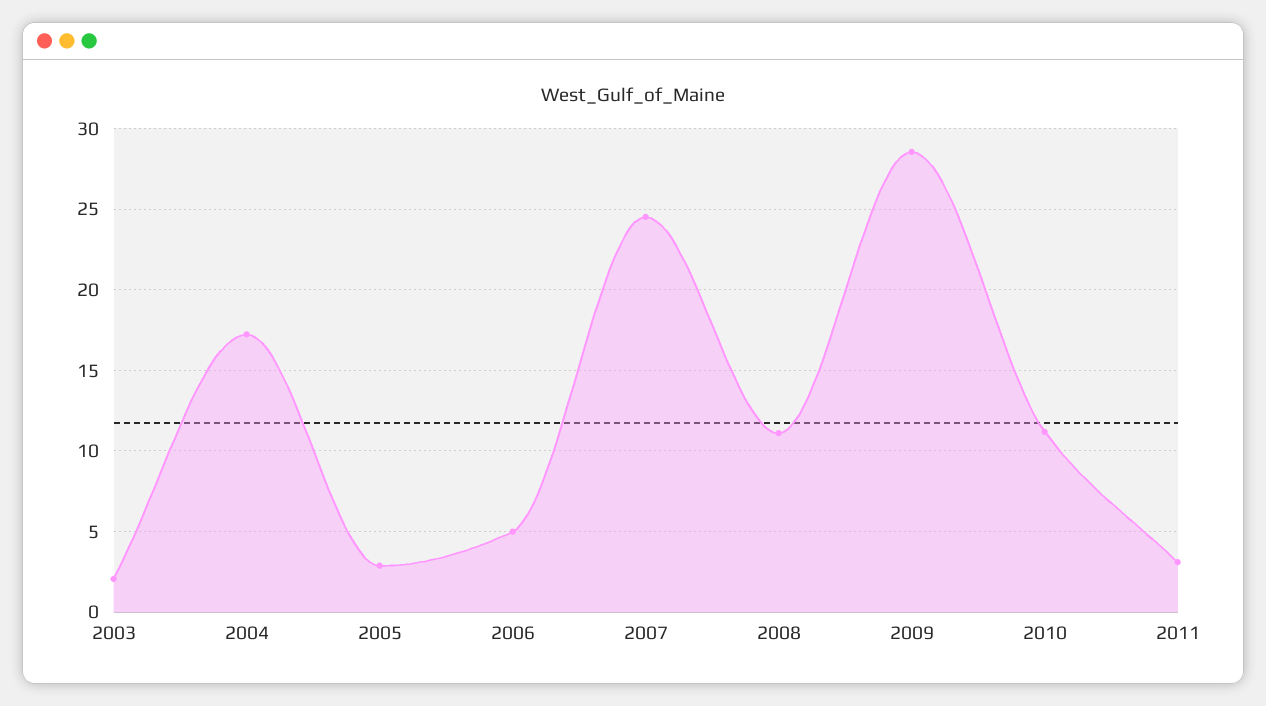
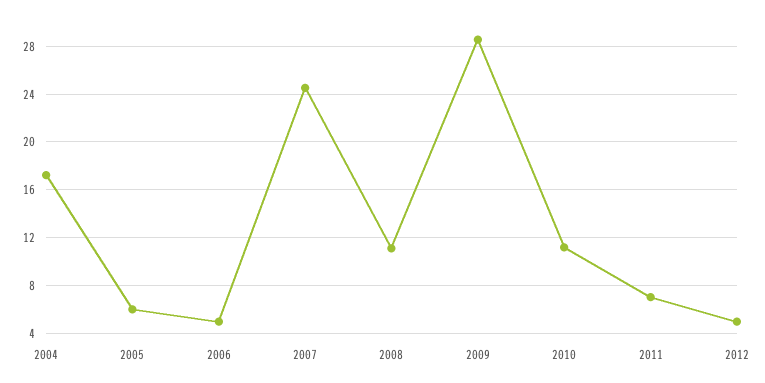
2003: 2 -> none
2005: 3 -> 6
2011: 3 -> 7
2012: none -> 5

